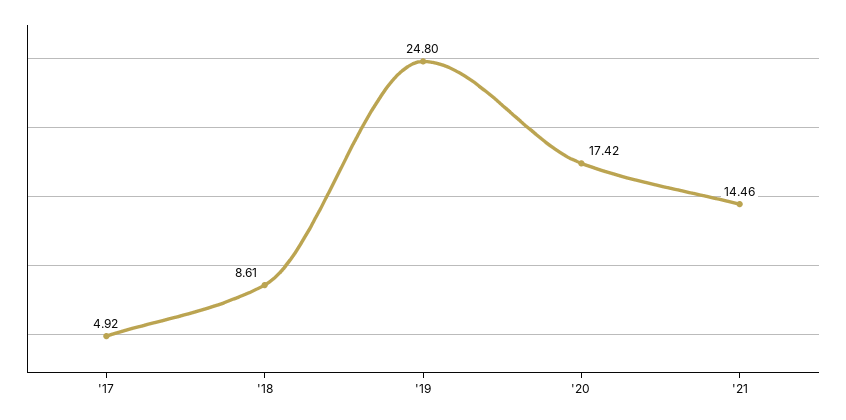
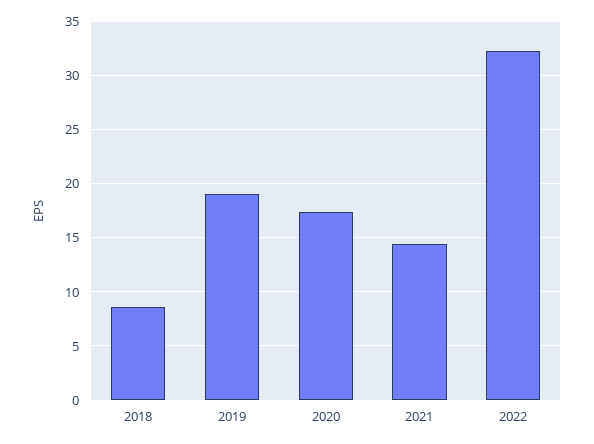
'17: 4.92 -> none
'19: 24.8 -> 19
2022: none -> 32

